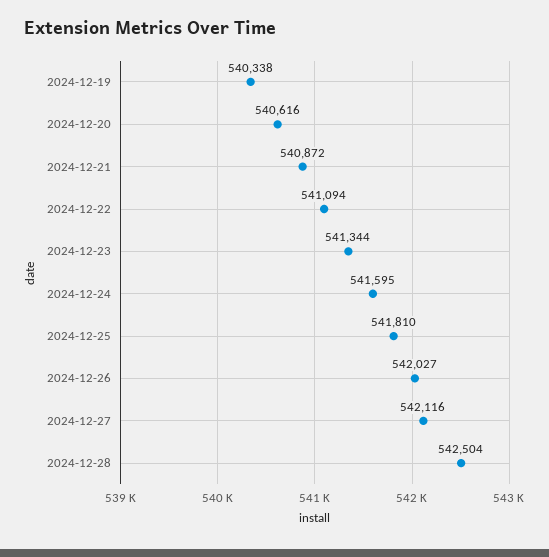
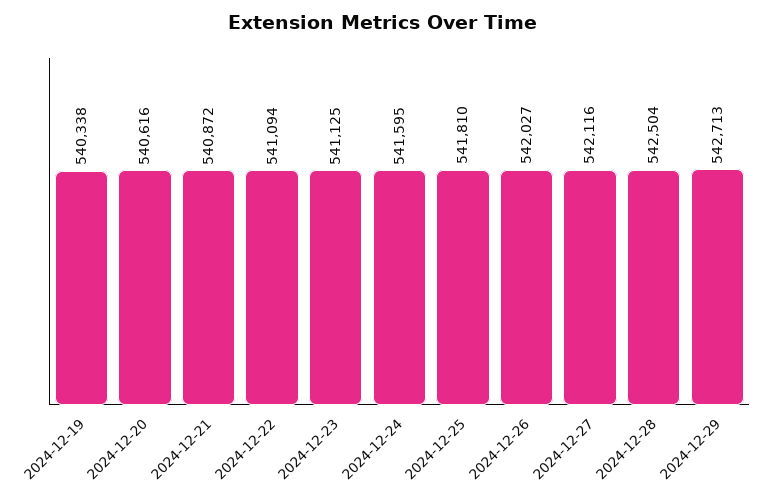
2024-12-23: 541344 -> 541125
2024-12-29: none -> 542713

